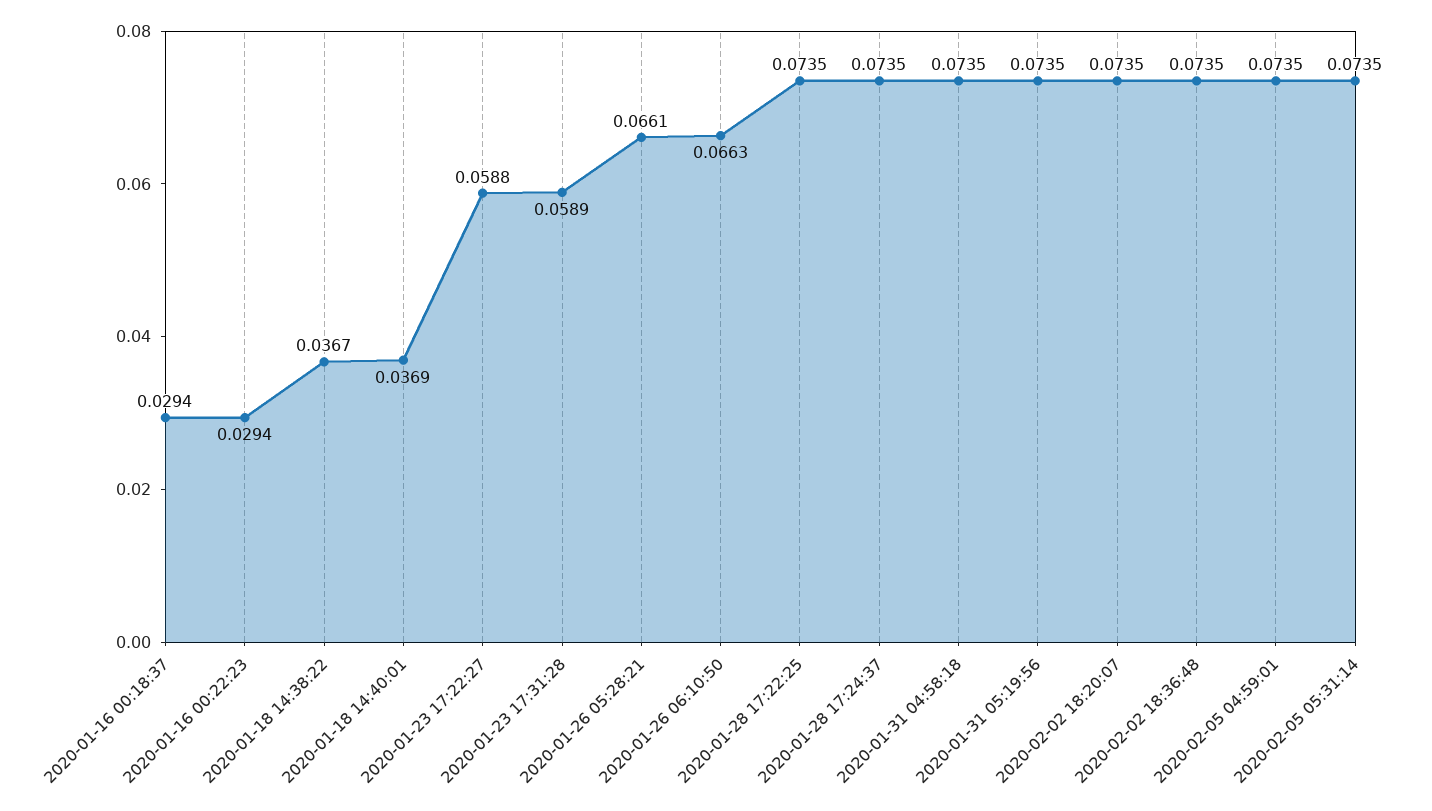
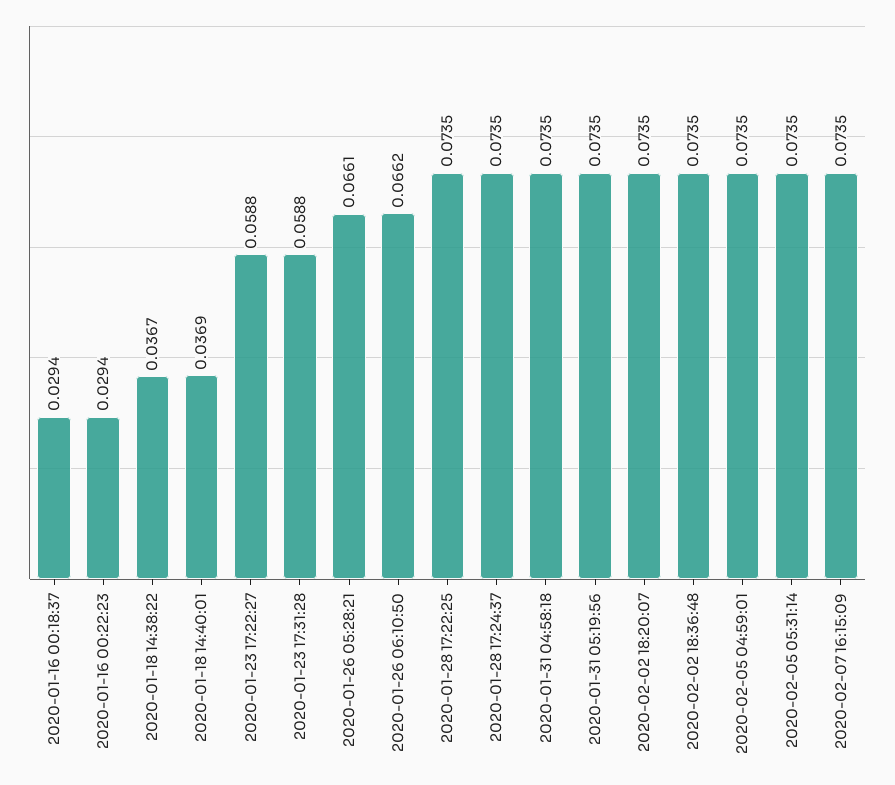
2020-01-23 17:31:28: 0.0589 -> 0.0588
2020-01-26 06:10:50: 0.0663 -> 0.0662
2020-02-07 16:15:09: none -> 0.0735

